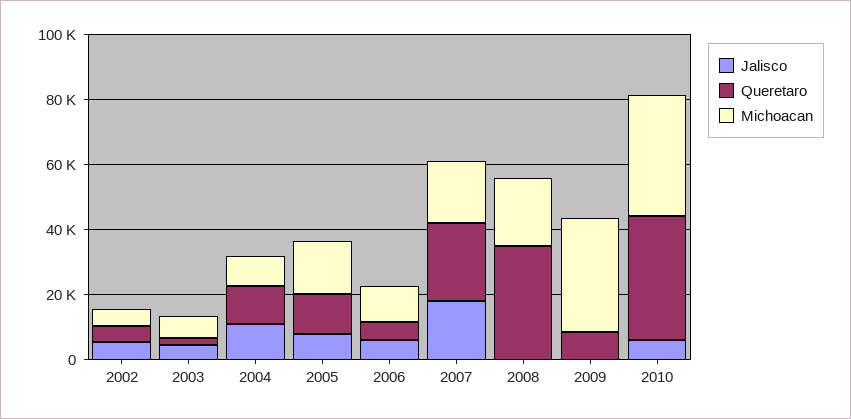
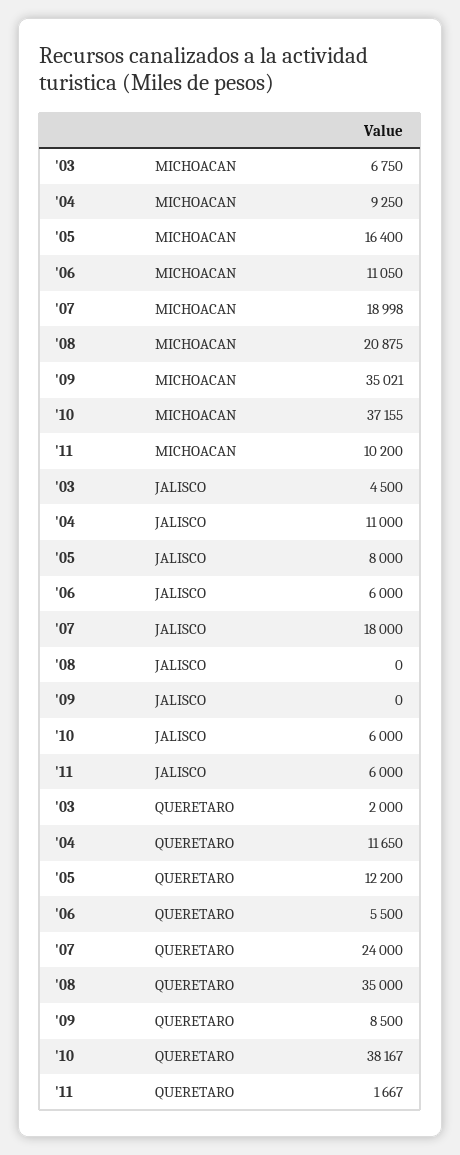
Jalisco, 2002: 5000 -> none
Queretaro, 2002: 5000 -> none
Michoacan, 2002: 5000 -> none
Michoacan, '11: none -> 10200
Jalisco, '11: none -> 6000
Queretaro, '11: none -> 1667

